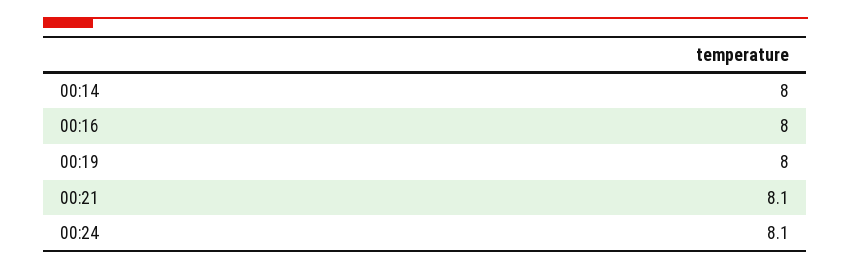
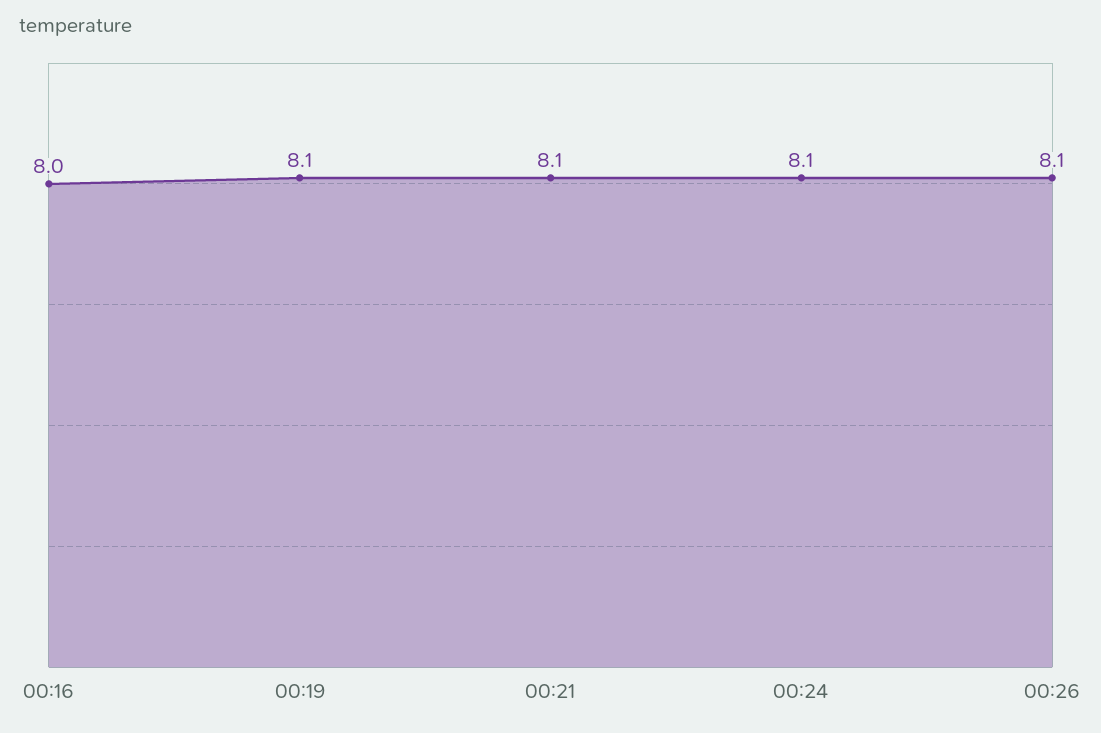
00:14: 8 -> none
00:19: 8 -> 8.1
00:26: none -> 8.1

